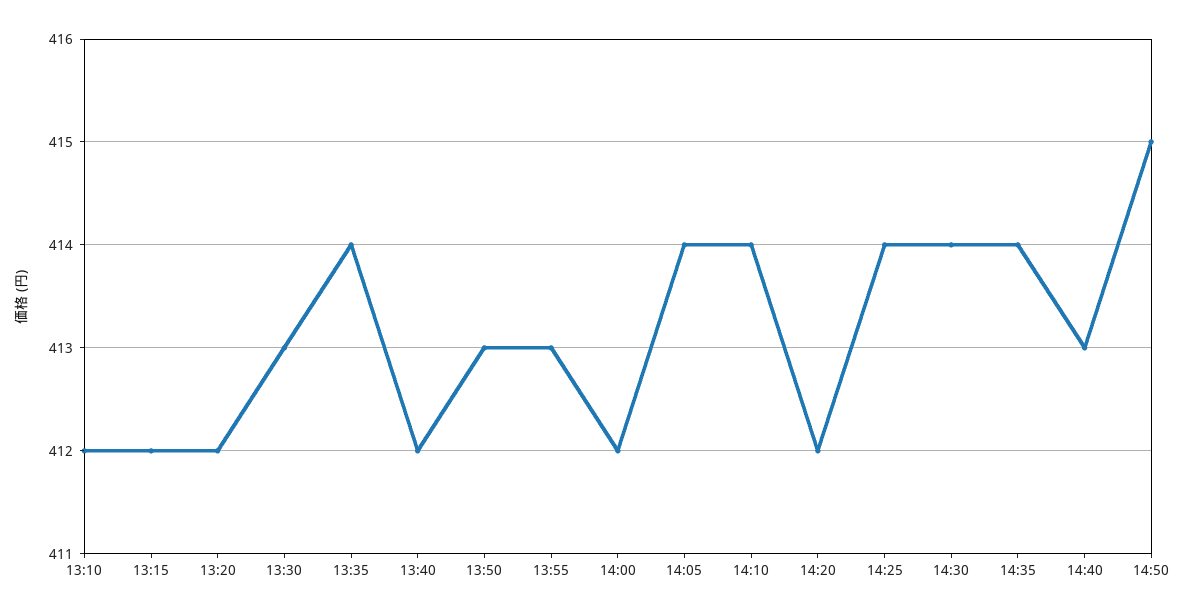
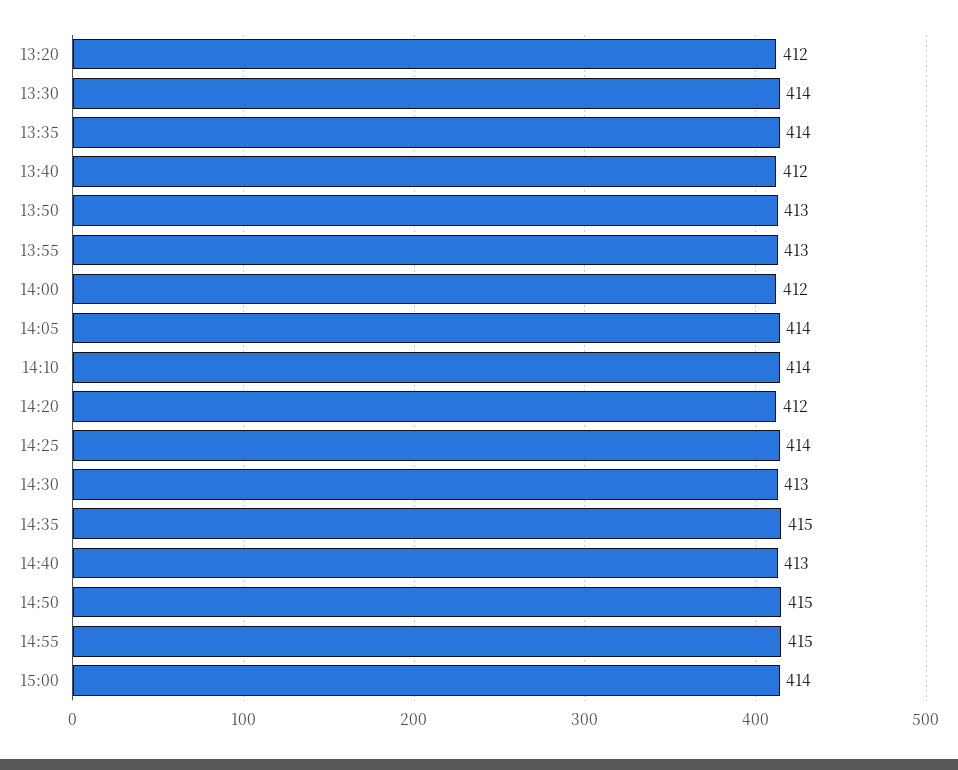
13:10: 412 -> none
13:15: 412 -> none
13:30: 413 -> 414
14:30: 414 -> 413
14:35: 414 -> 415
14:55: none -> 415
15:00: none -> 414

